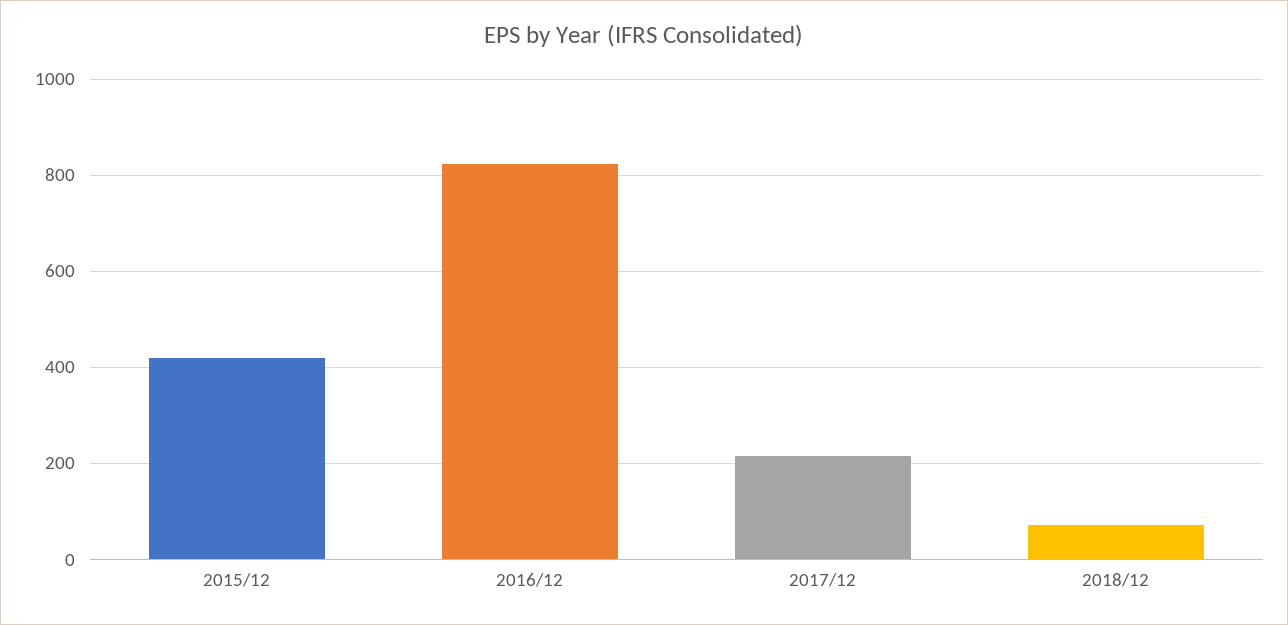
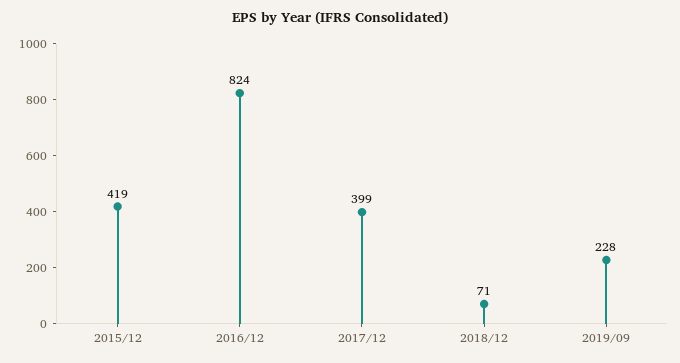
2017/12: 220 -> 399
2019/09: none -> 228

